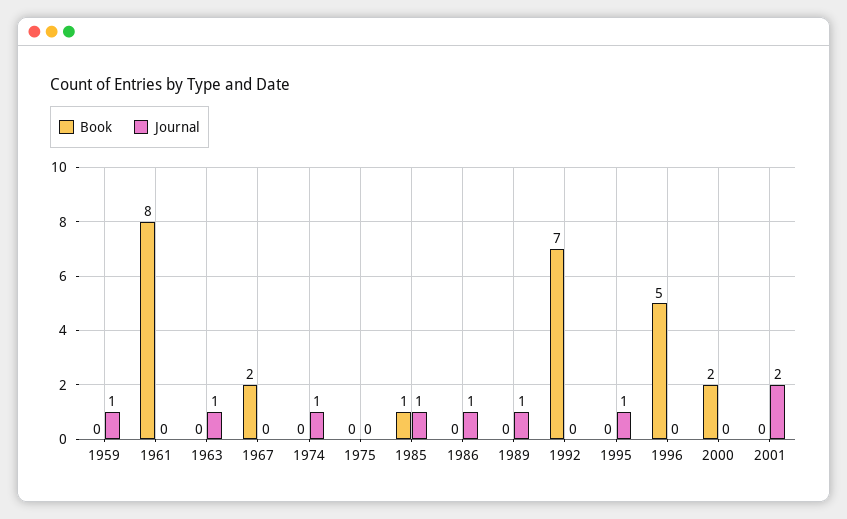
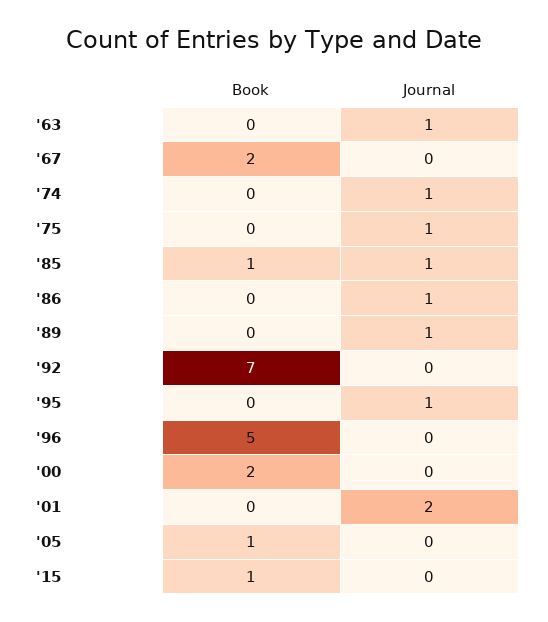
Book, 1959: 0 -> none
Journal, 1959: 1 -> none
Book, 1961: 8 -> none
Journal, 1961: 0 -> none
Journal, 1975: 0 -> 1
Book, '05: none -> 1
Journal, '05: none -> 0
Book, '15: none -> 1
Journal, '15: none -> 0

